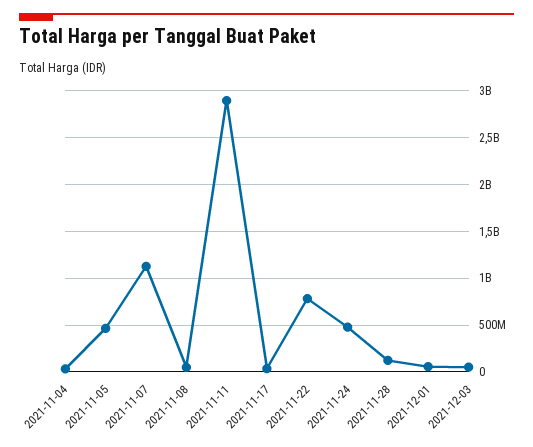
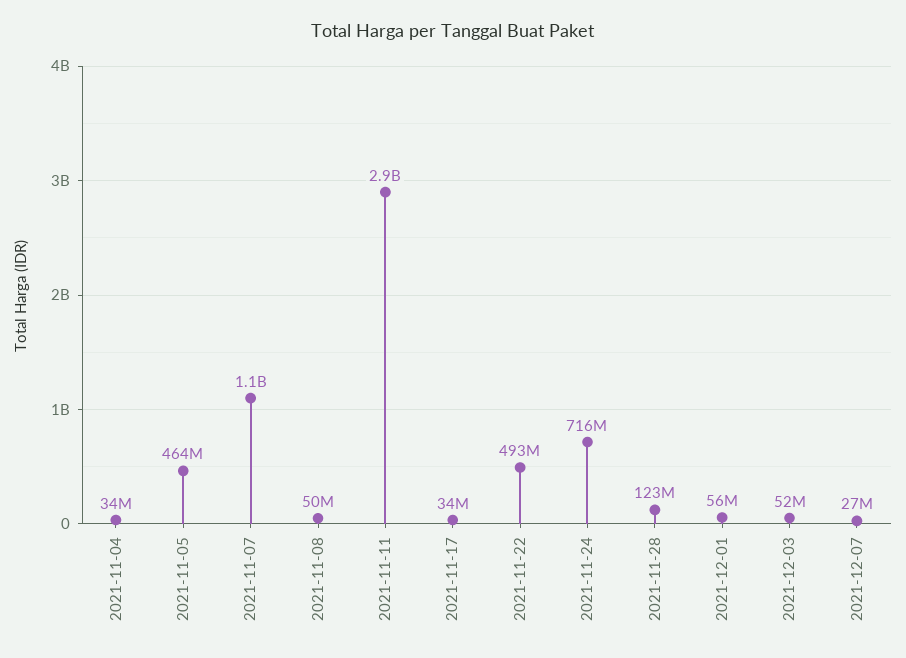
2021-11-22: 800000000 -> 493000000
2021-11-24: 500000000 -> 716000000
2021-12-07: none -> 27000000

